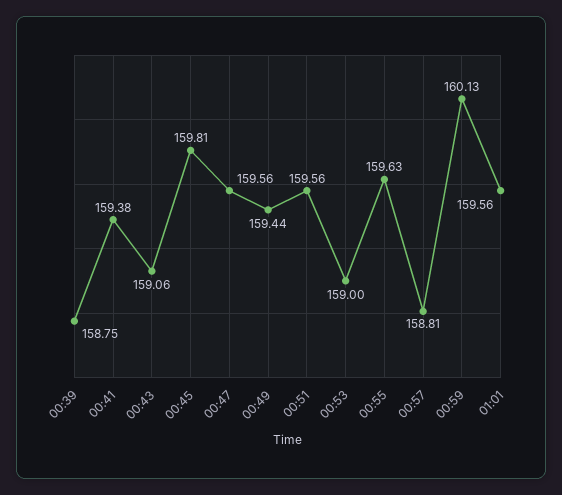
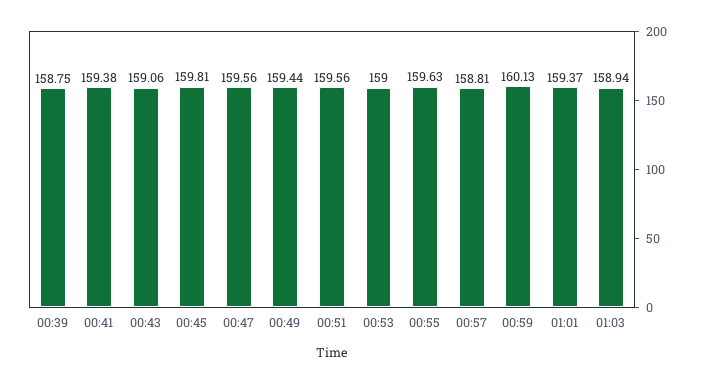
01:01: 159.56 -> 159.37
01:03: none -> 158.94

